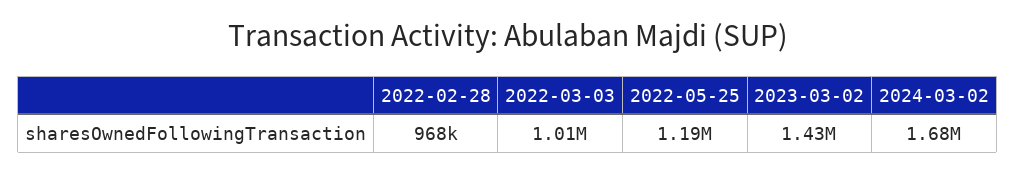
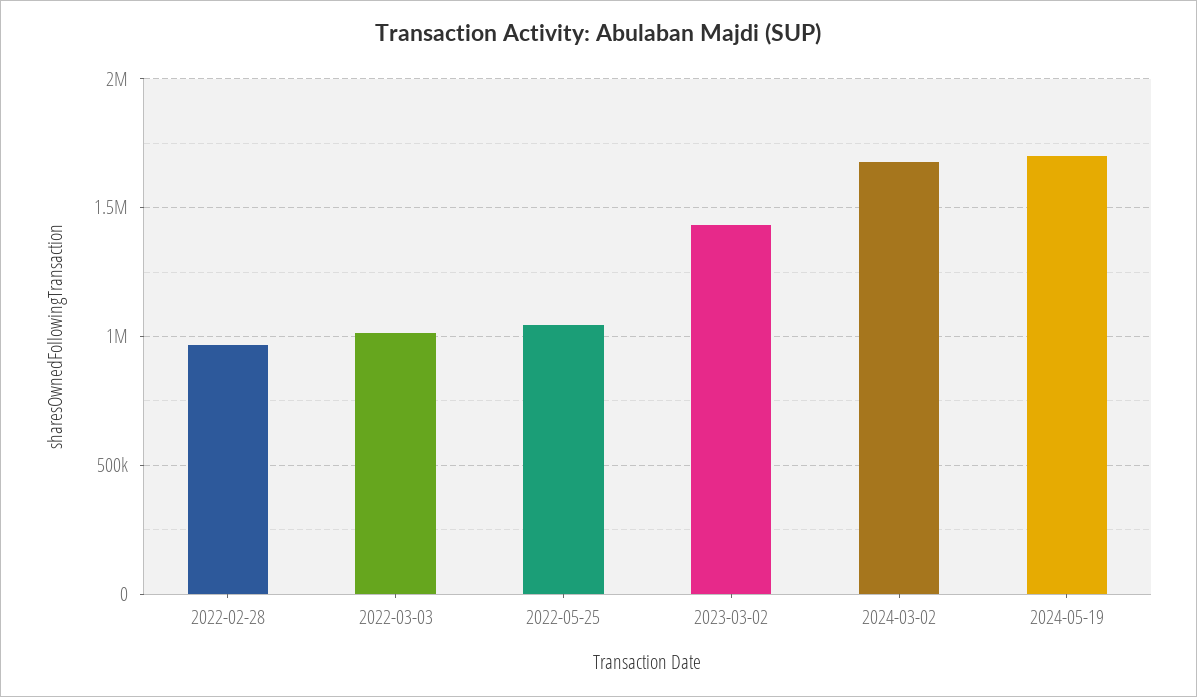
2022-05-25: 1190000 -> 1050000
2024-05-19: none -> 1700000

